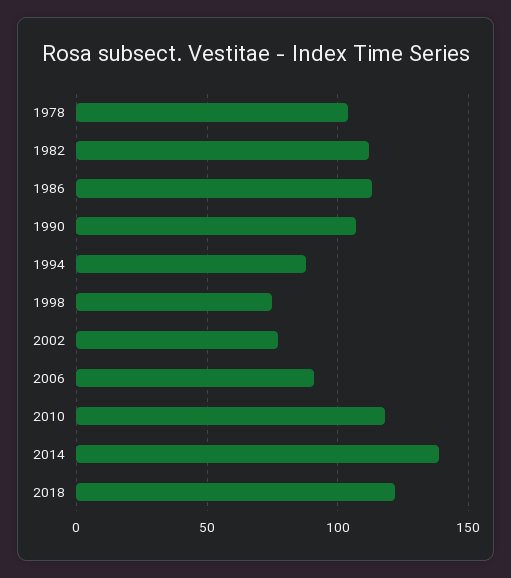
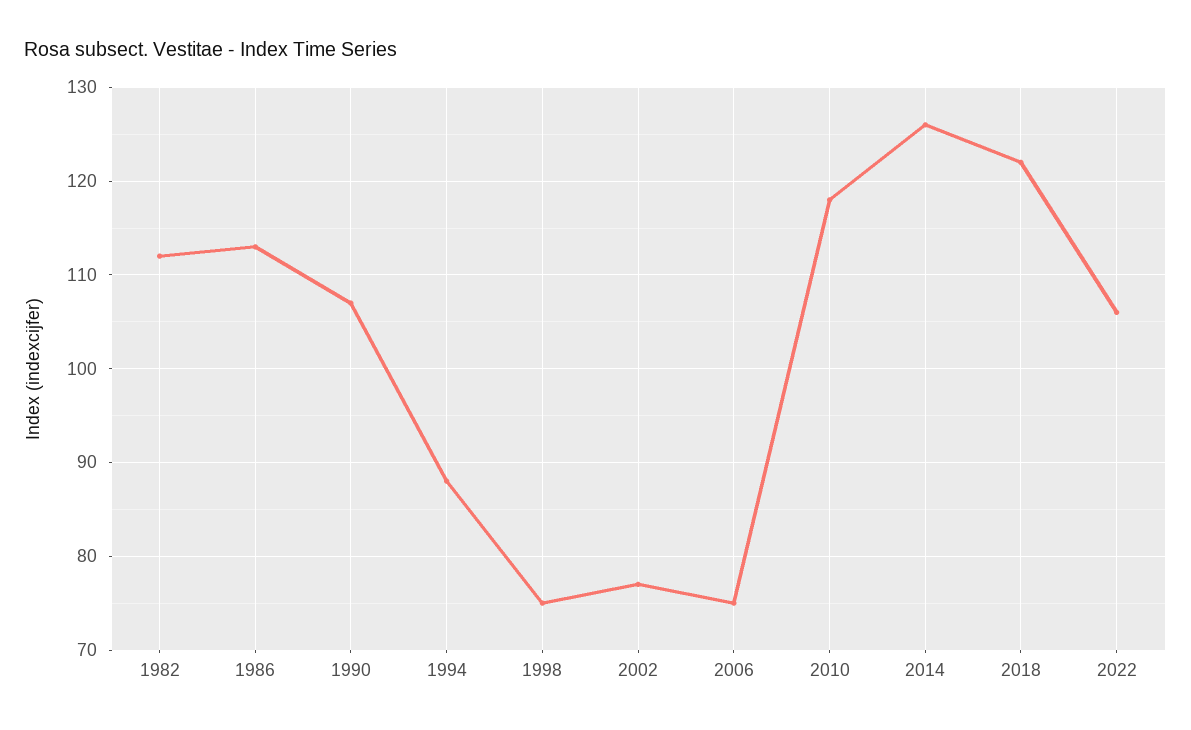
1978: 105 -> none
2006: 90 -> 75
2014: 140 -> 126
2022: none -> 106

